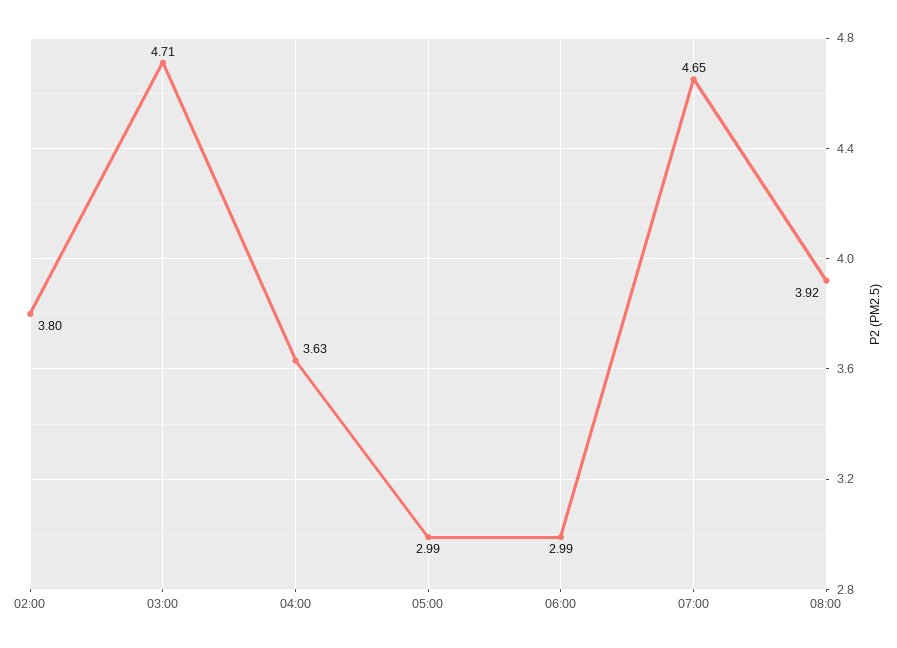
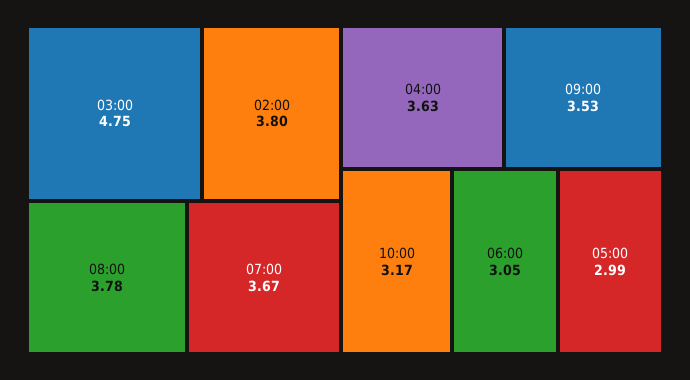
03:00: 4.71 -> 4.75
06:00: 2.99 -> 3.05
07:00: 4.65 -> 3.67
08:00: 3.92 -> 3.78
09:00: none -> 3.53
10:00: none -> 3.17

